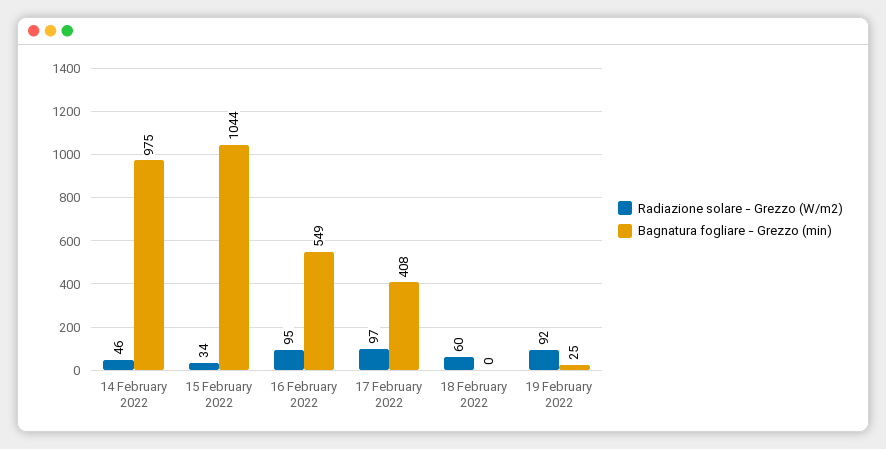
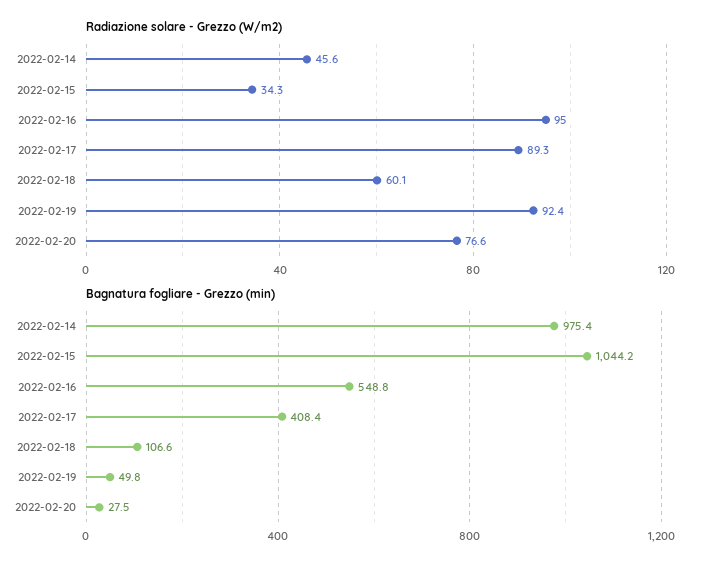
Radiazione solare - Grezzo (W/m2), 17 February 2022: 97 -> 89.3
Bagnatura fogliare - Grezzo (min), 18 February 2022: 0 -> 106.6
Bagnatura fogliare - Grezzo (min), 19 February 2022: 25 -> 49.8
Radiazione solare - Grezzo (W/m2), 2022-02-20: none -> 76.6
Bagnatura fogliare - Grezzo (min), 2022-02-20: none -> 27.5

